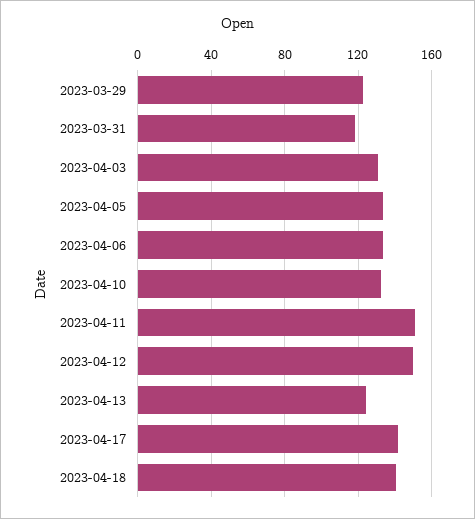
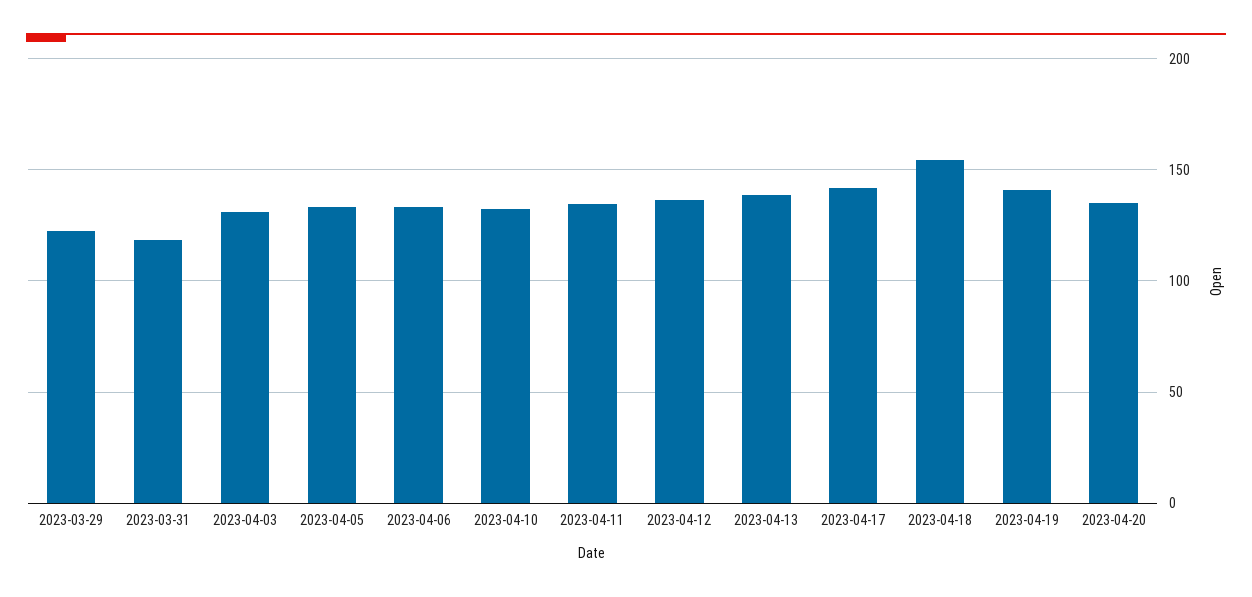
2023-04-11: 150 -> 135
2023-04-12: 150 -> 135
2023-04-13: 125 -> 140
2023-04-18: 140 -> 155
2023-04-19: none -> 140
2023-04-20: none -> 135

